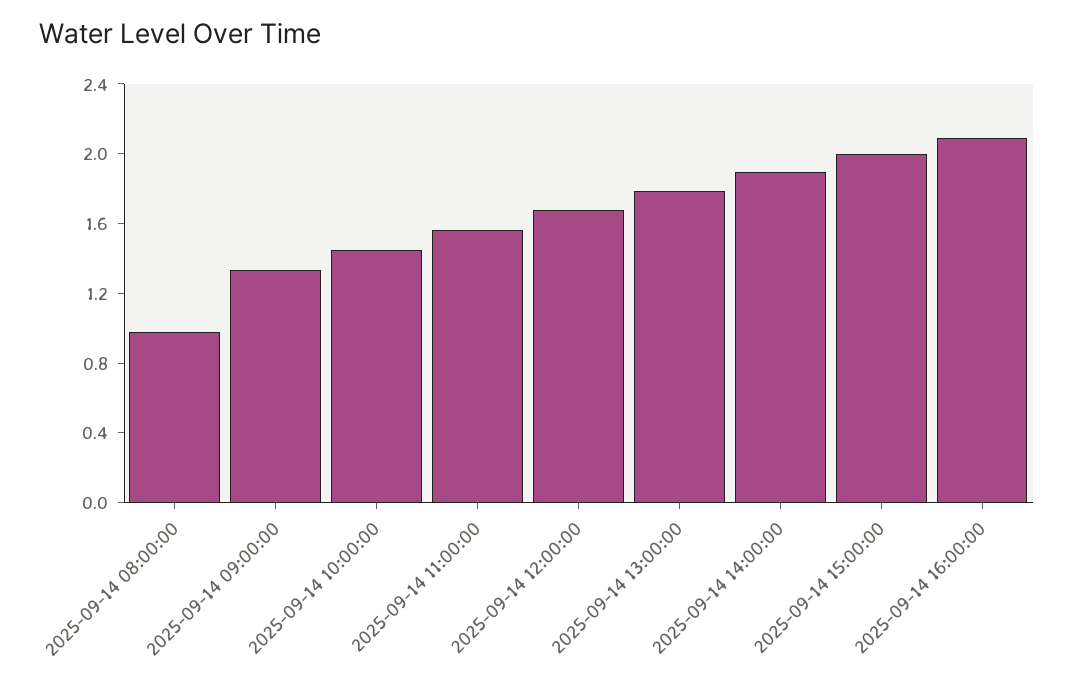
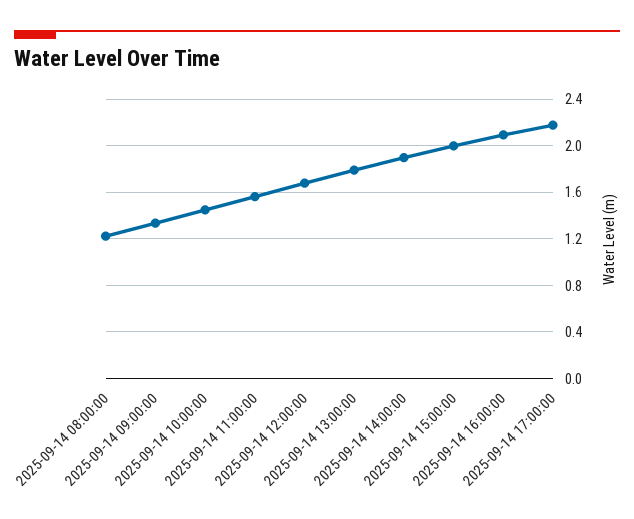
2025-09-14 08:00:00: 1 -> 1.2
2025-09-14 17:00:00: none -> 2.2

